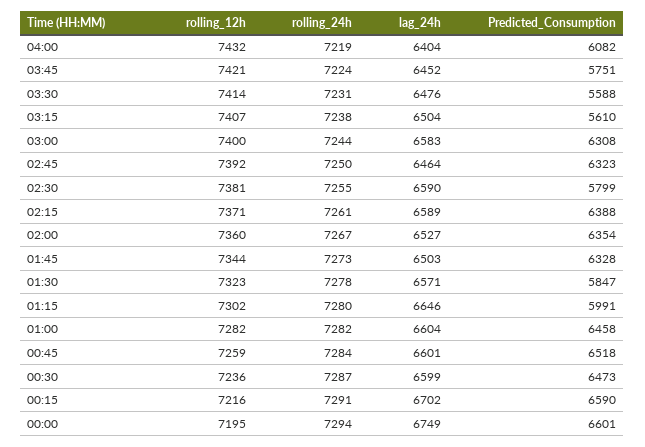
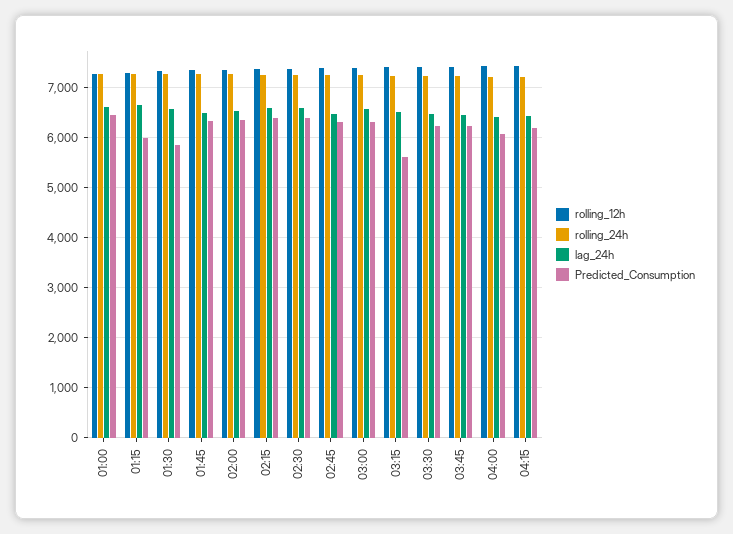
Predicted_Consumption, 03:45: 5751 -> 6200
Predicted_Consumption, 03:30: 5588 -> 6200
Predicted_Consumption, 02:30: 5799 -> 6400
rolling_12h, 00:45: 7259 -> none
rolling_24h, 00:45: 7284 -> none
lag_24h, 00:45: 6601 -> none
Predicted_Consumption, 00:45: 6518 -> none
rolling_12h, 00:30: 7236 -> none
rolling_24h, 00:30: 7287 -> none
lag_24h, 00:30: 6599 -> none
Predicted_Consumption, 00:30: 6473 -> none
rolling_12h, 00:15: 7216 -> none
rolling_24h, 00:15: 7291 -> none
lag_24h, 00:15: 6702 -> none
Predicted_Consumption, 00:15: 6590 -> none
rolling_12h, 00:00: 7195 -> none
rolling_24h, 00:00: 7294 -> none
lag_24h, 00:00: 6749 -> none
Predicted_Consumption, 00:00: 6601 -> none
rolling_12h, 04:15: none -> 7400
rolling_24h, 04:15: none -> 7200
lag_24h, 04:15: none -> 6400
Predicted_Consumption, 04:15: none -> 6200

